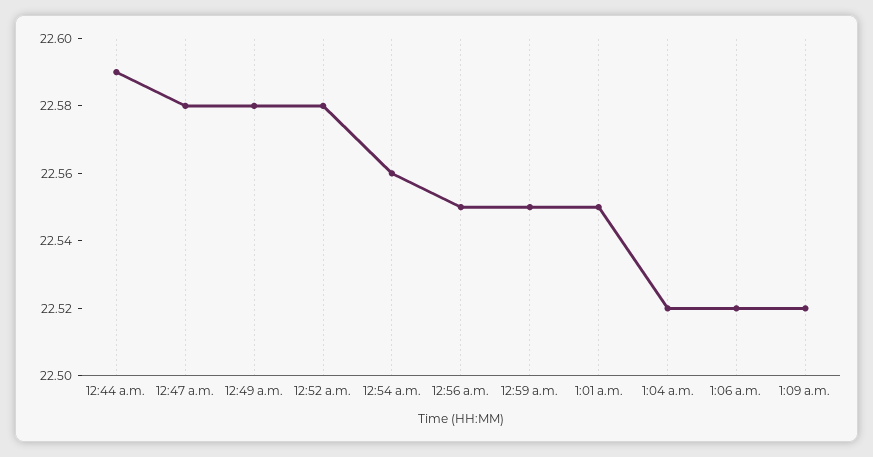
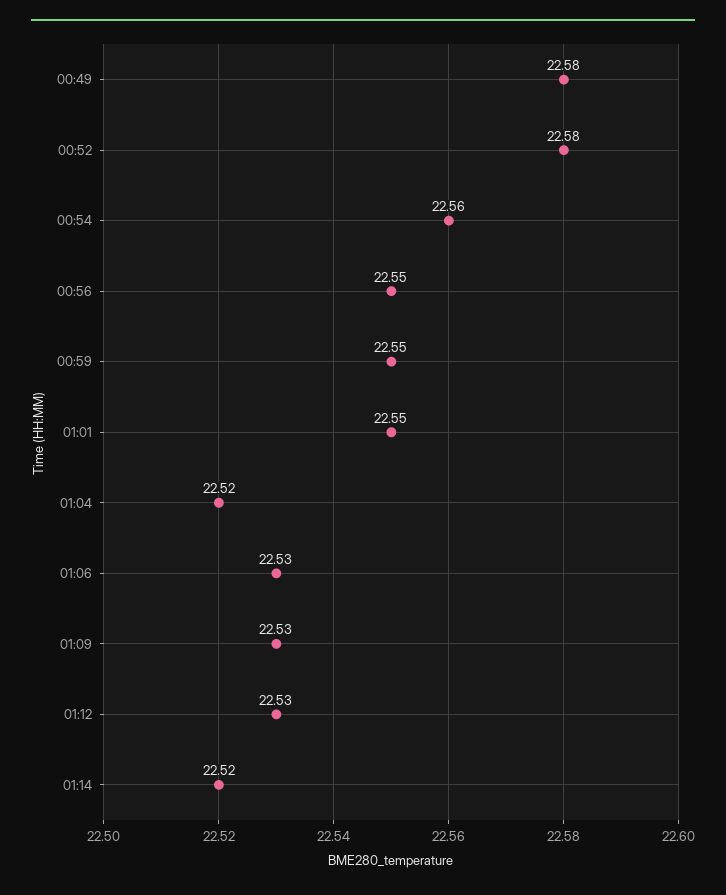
12:44 a.m.: 22.59 -> none
12:47 a.m.: 22.58 -> none
1:06 a.m.: 22.52 -> 22.53
1:09 a.m.: 22.52 -> 22.53
01:12: none -> 22.53
01:14: none -> 22.52

